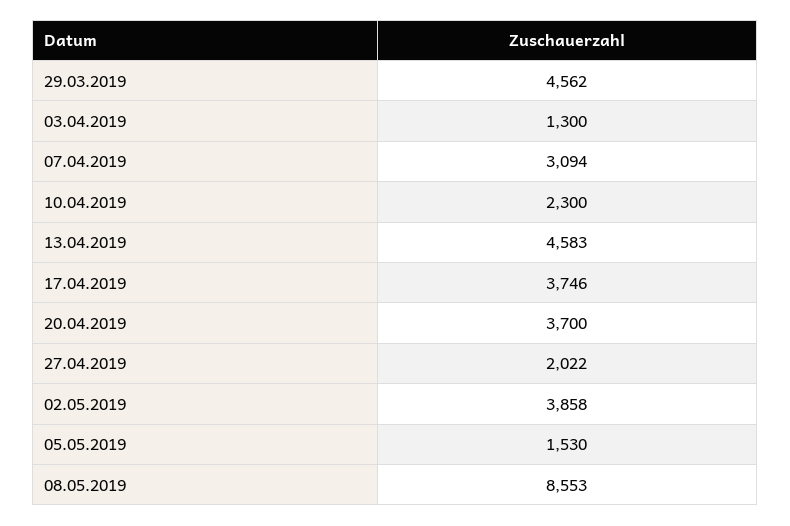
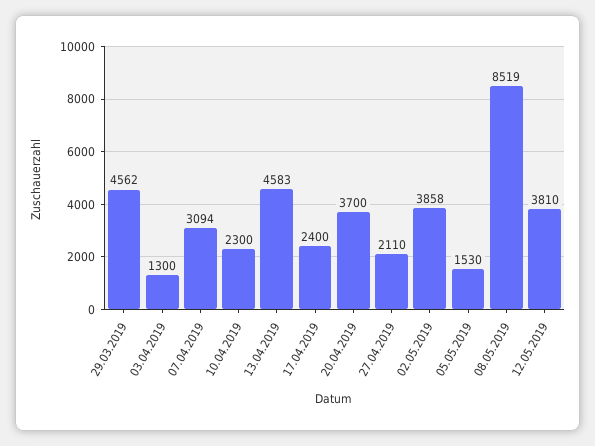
17.04.2019: 3746 -> 2400
27.04.2019: 2022 -> 2110
08.05.2019: 8553 -> 8519
12.05.2019: none -> 3810

